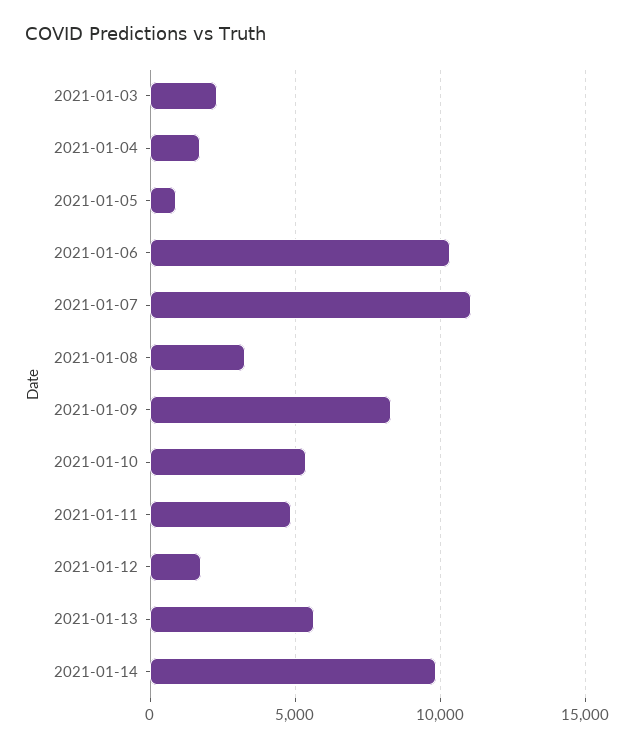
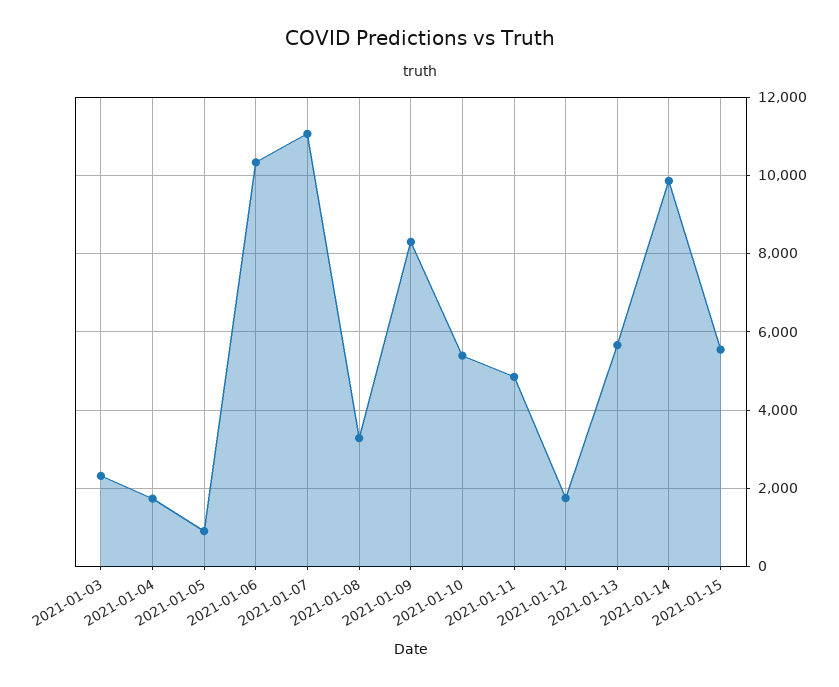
2021-01-15: none -> 5600

